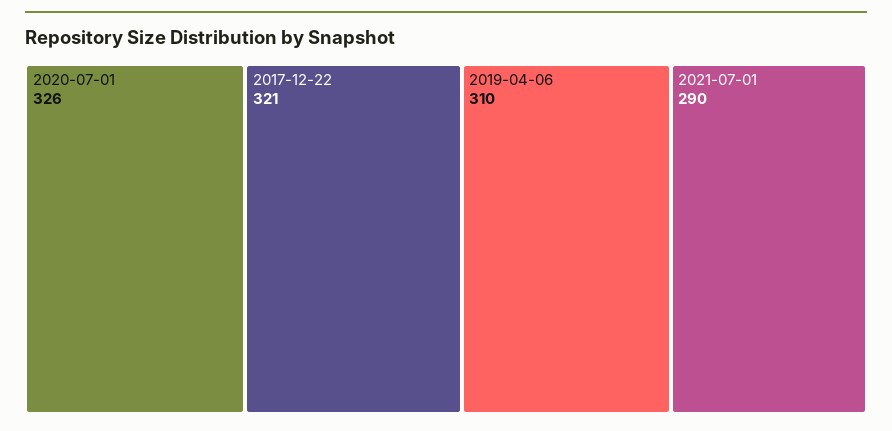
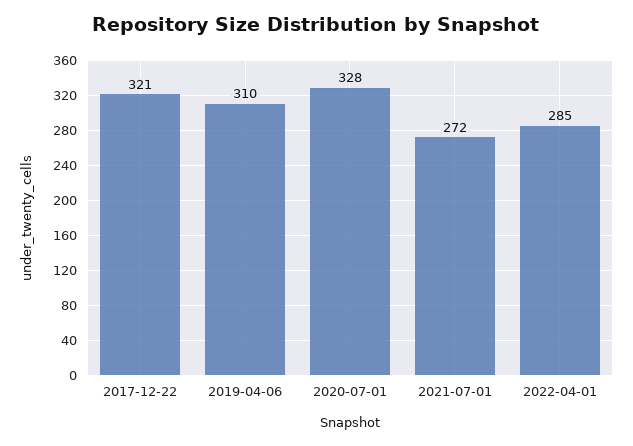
2020-07-01: 326 -> 328
2021-07-01: 290 -> 272
2022-04-01: none -> 285

